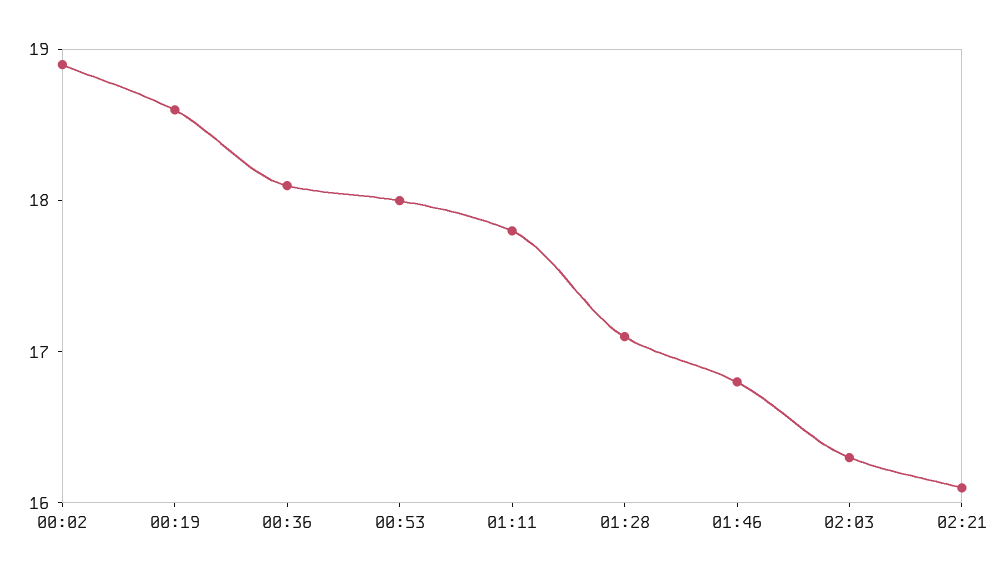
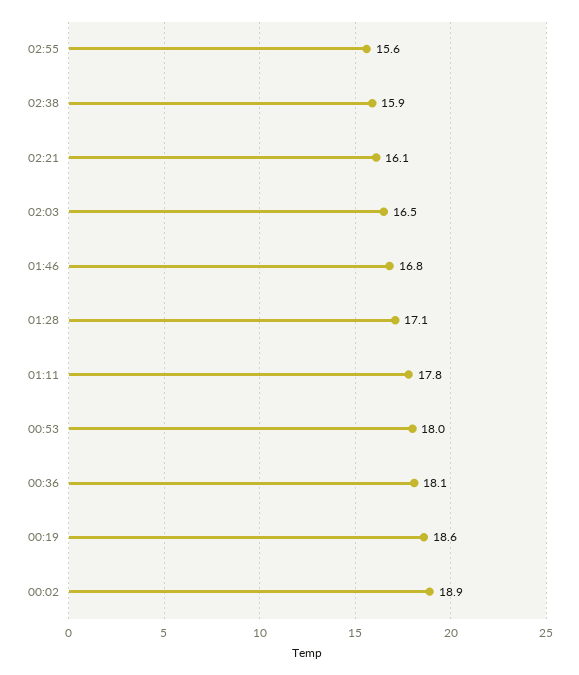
02:03: 16.3 -> 16.5
02:55: none -> 15.6
02:38: none -> 15.9

